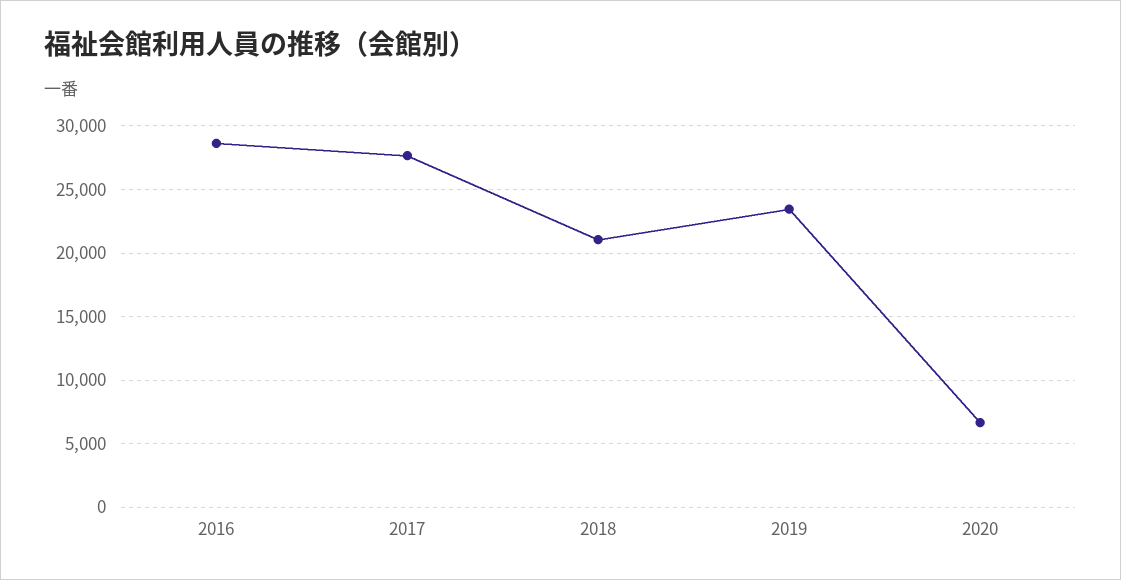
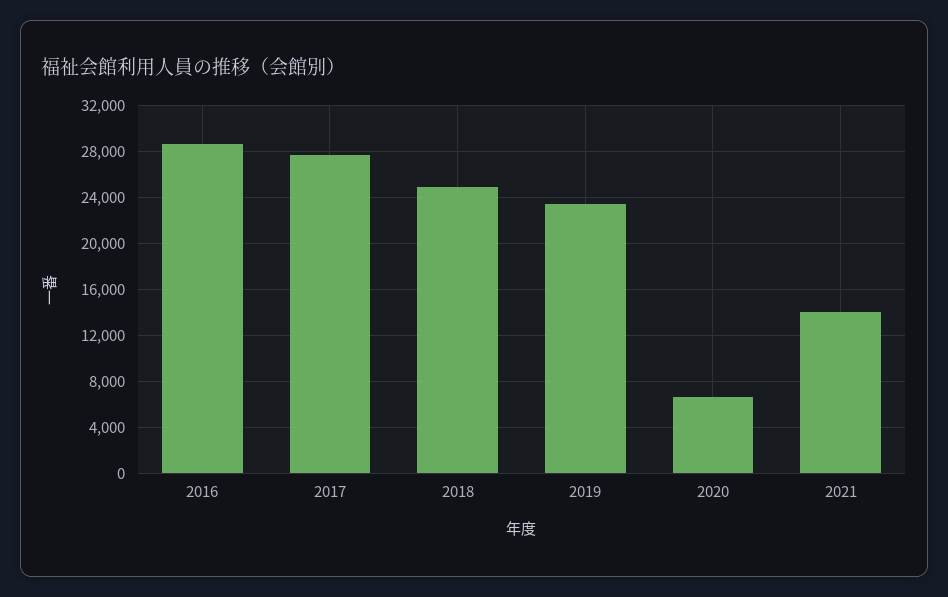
2018: 21000 -> 25000
2021: none -> 14000

